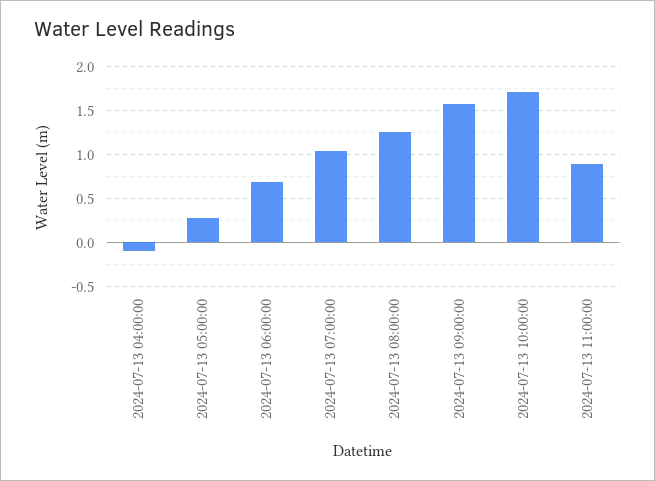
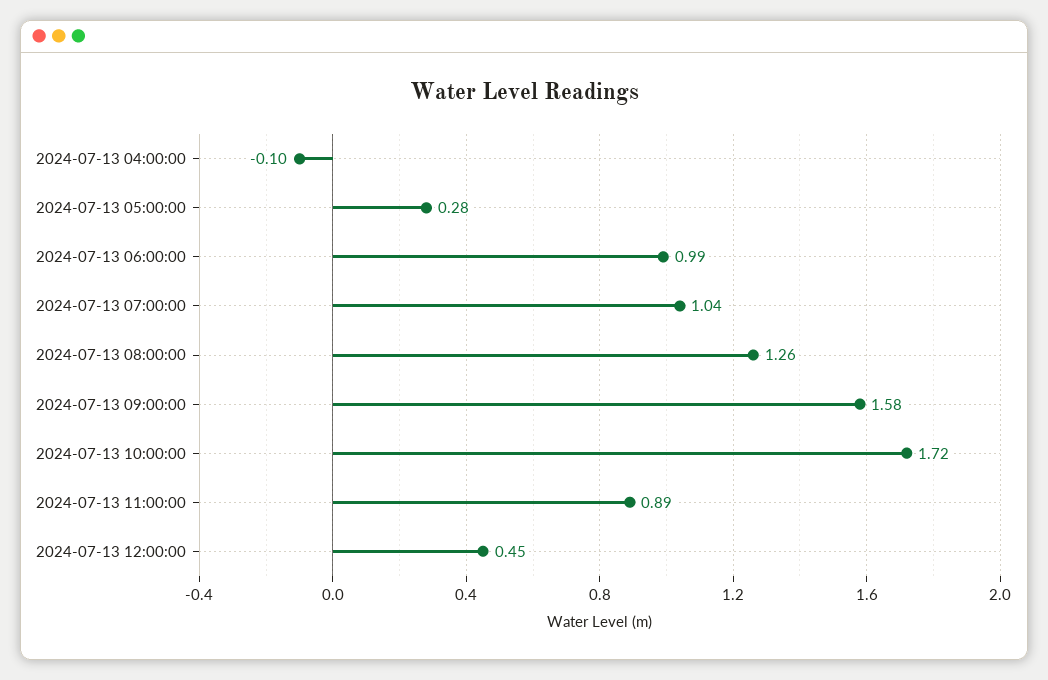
2024-07-13 06:00:00: 0.7 -> 0.99
2024-07-13 12:00:00: none -> 0.45

